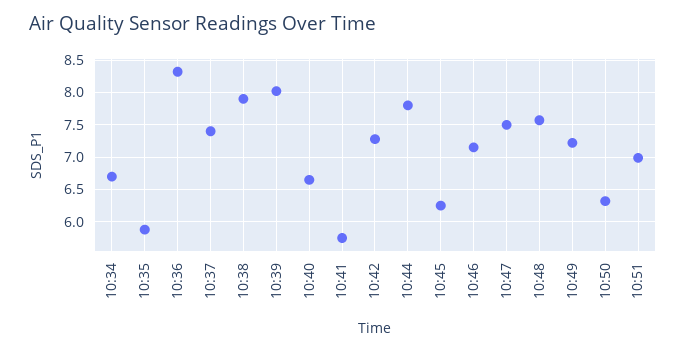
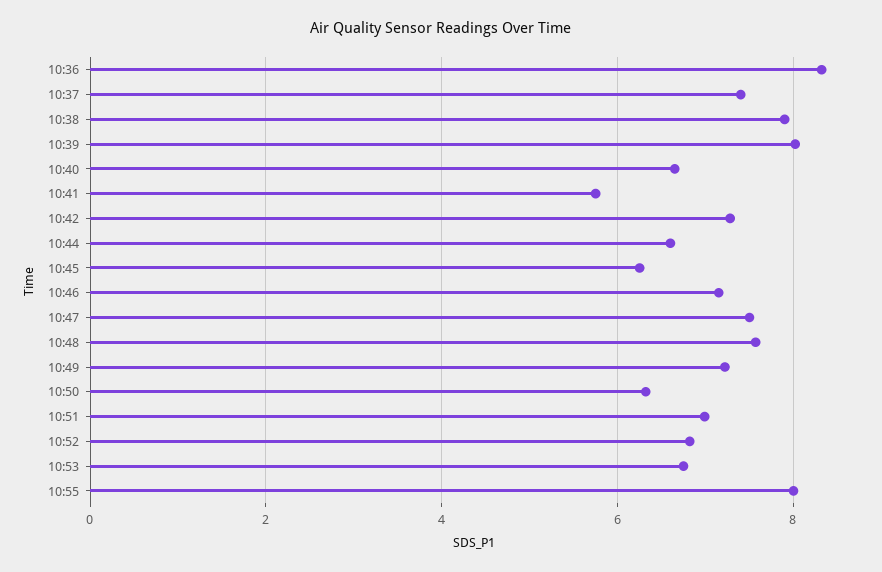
10:34: 6.7 -> none
10:35: 5.9 -> none
10:44: 7.8 -> 6.6
10:52: none -> 6.8
10:53: none -> 6.8
10:55: none -> 8

